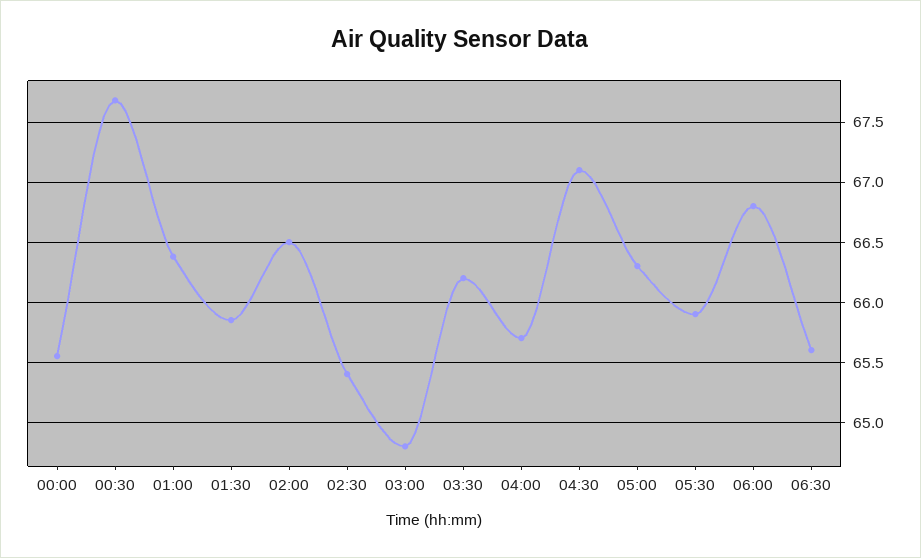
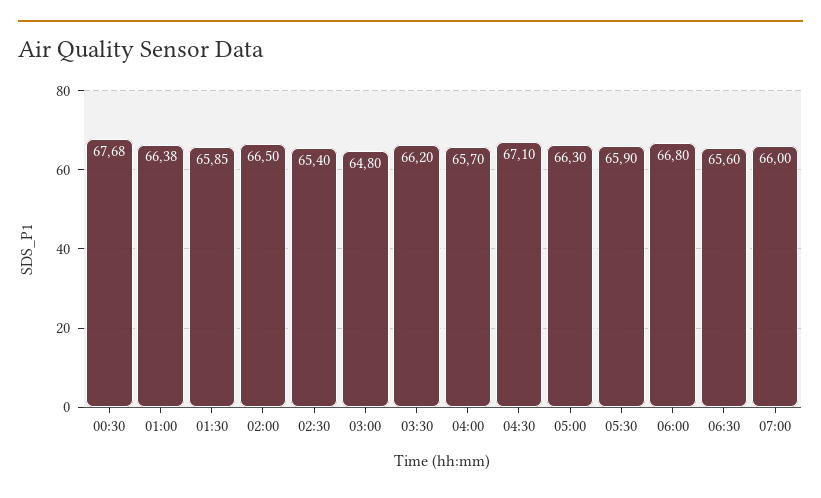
00:00: 65.55 -> none
07:00: none -> 66

